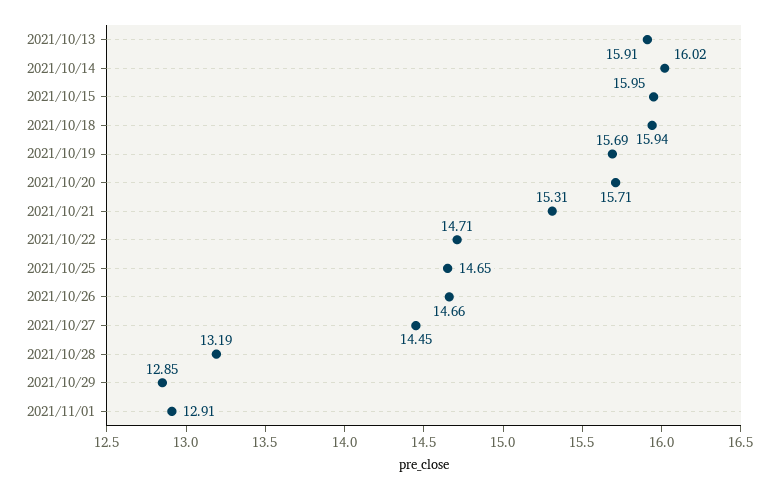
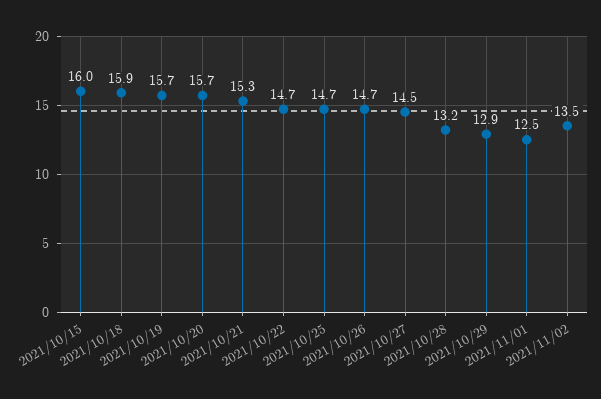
2021/10/13: 15.91 -> none
2021/10/14: 16.02 -> none
2021/11/01: 12.91 -> 12.5
2021/11/02: none -> 13.5

